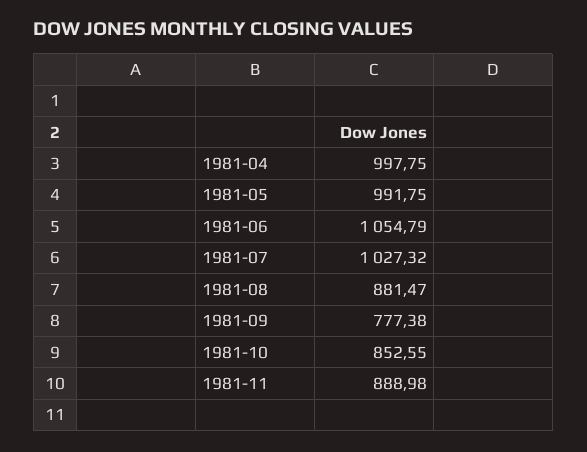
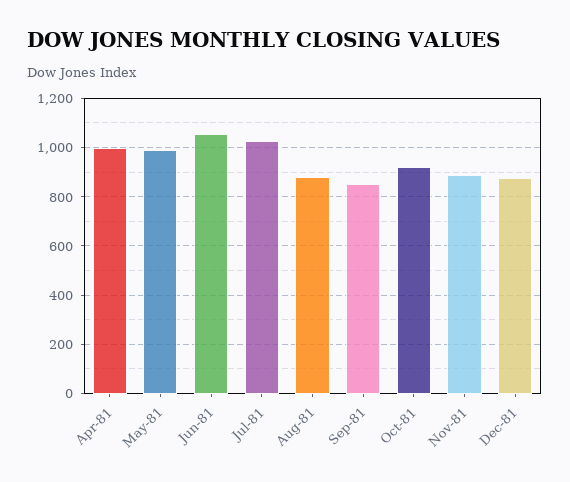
1981-09: 777.38 -> 850
1981-10: 852.55 -> 925
Dec-81: none -> 875

